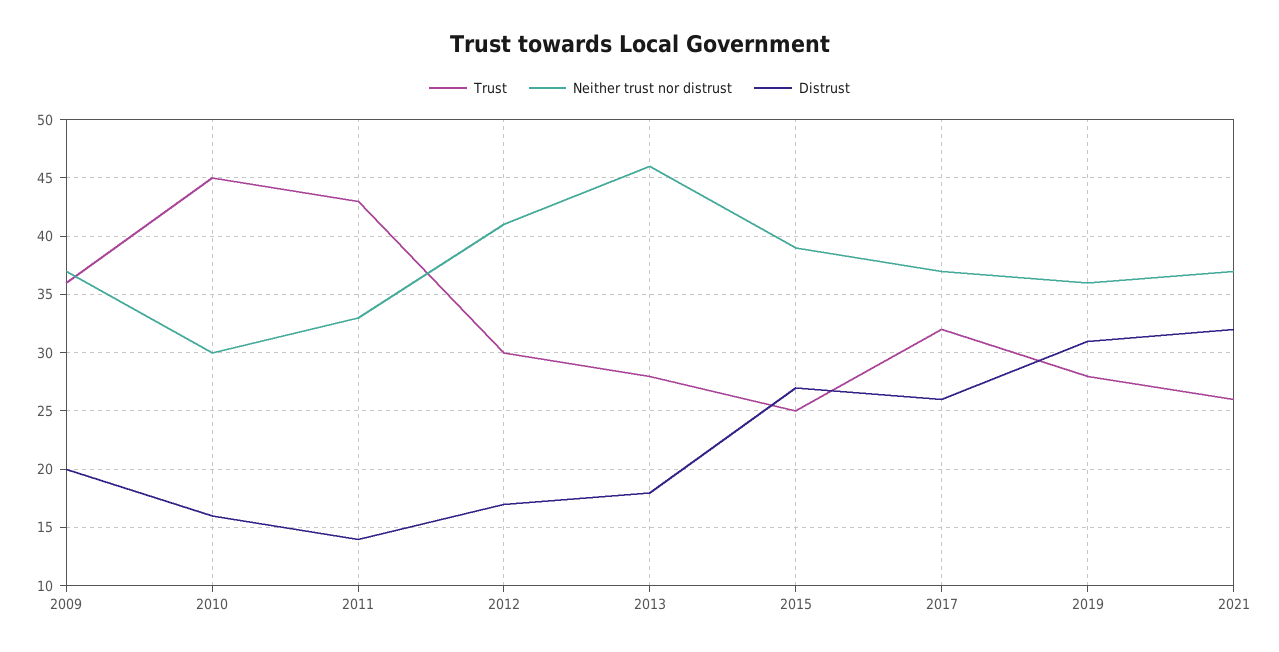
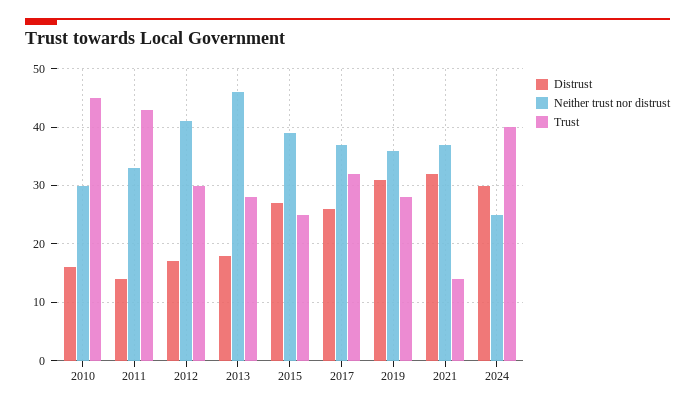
Trust, 2009: 36 -> none
Neither trust nor distrust, 2009: 37 -> none
Distrust, 2009: 20 -> none
Trust, 2021: 26 -> 15
Distrust, 2024: none -> 30
Neither trust nor distrust, 2024: none -> 25
Trust, 2024: none -> 40

